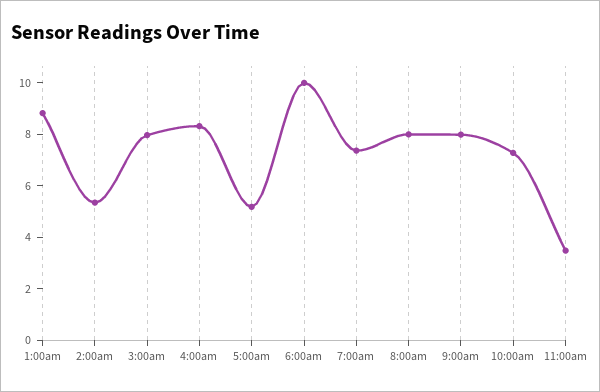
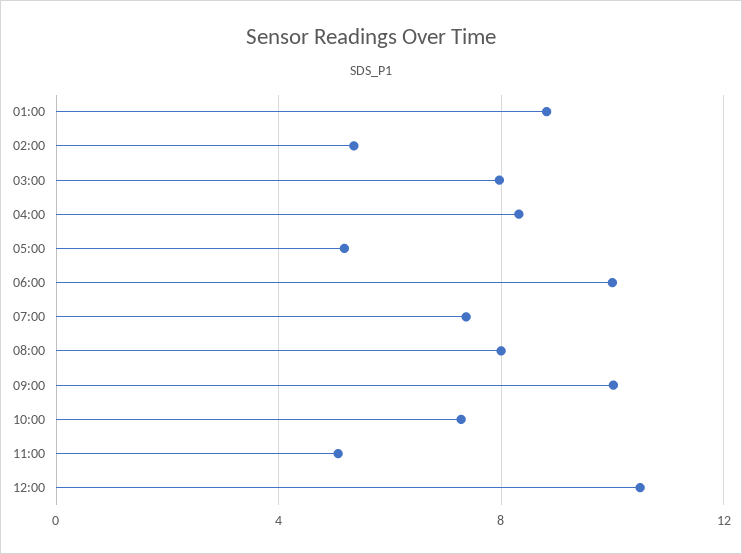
9:00am: 8 -> 10
11:00am: 3.5 -> 5
12:00: none -> 10.5

